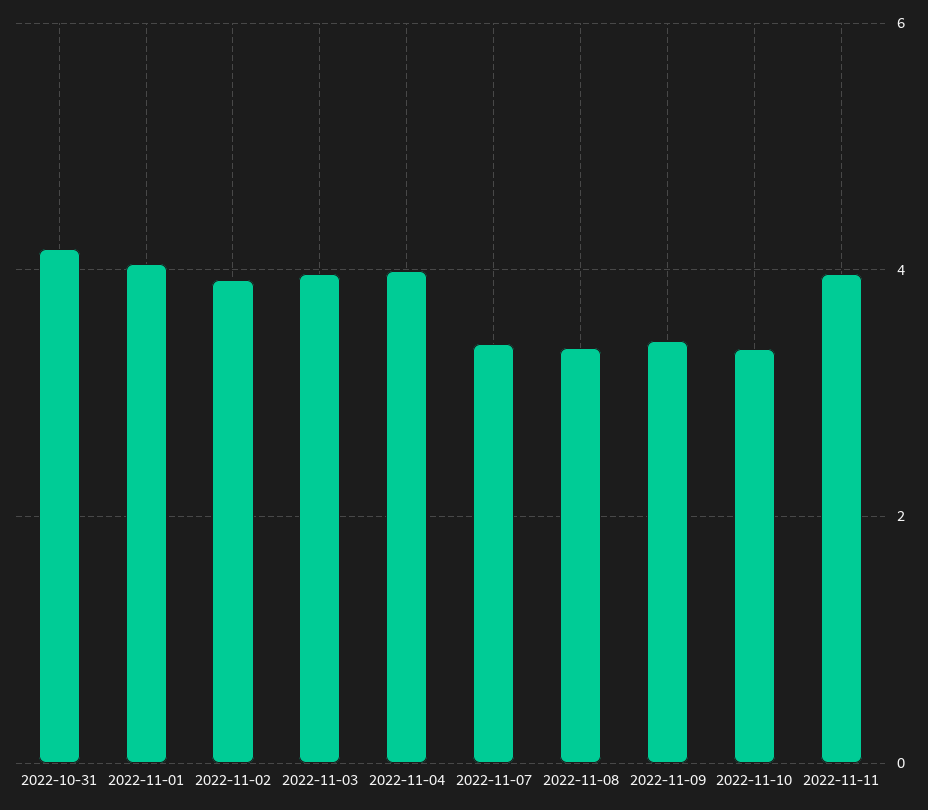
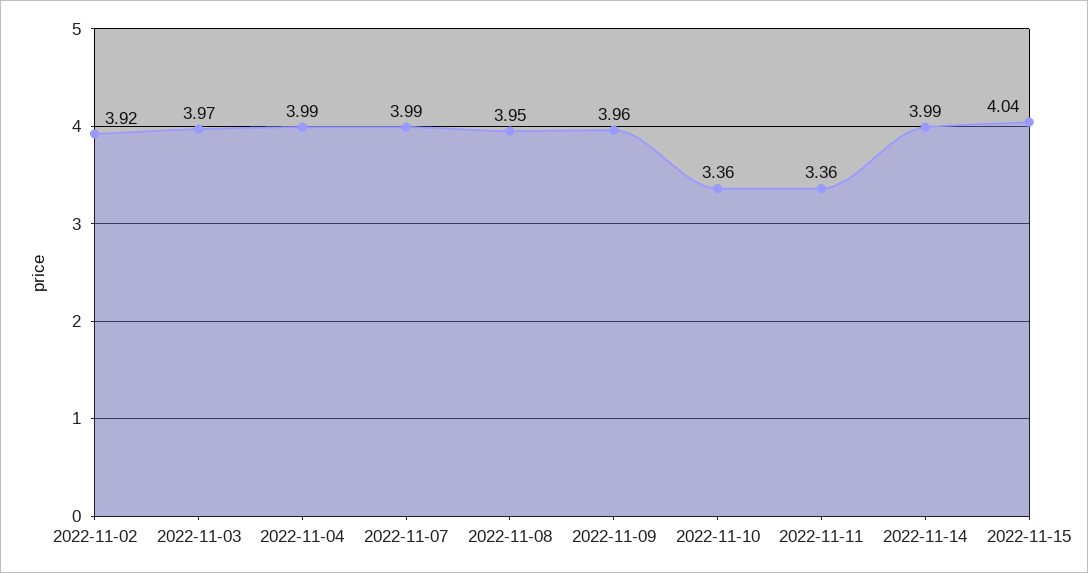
2022-10-31: 4.2 -> none
2022-11-01: 4 -> none
2022-11-07: 3.4 -> 3.99
2022-11-08: 3.4 -> 3.95
2022-11-09: 3.4 -> 3.96
2022-11-11: 4 -> 3.36
2022-11-14: none -> 3.99
2022-11-15: none -> 4.04

